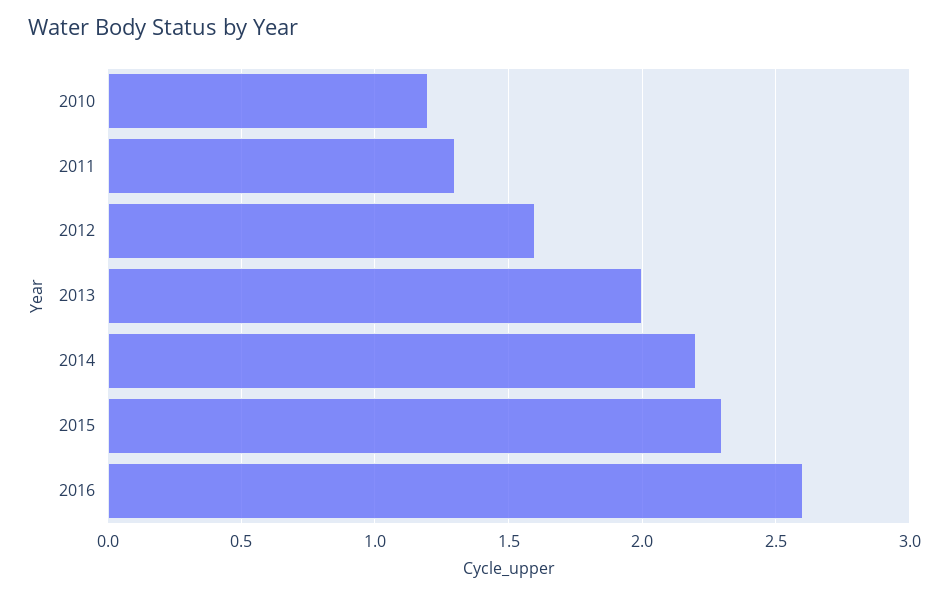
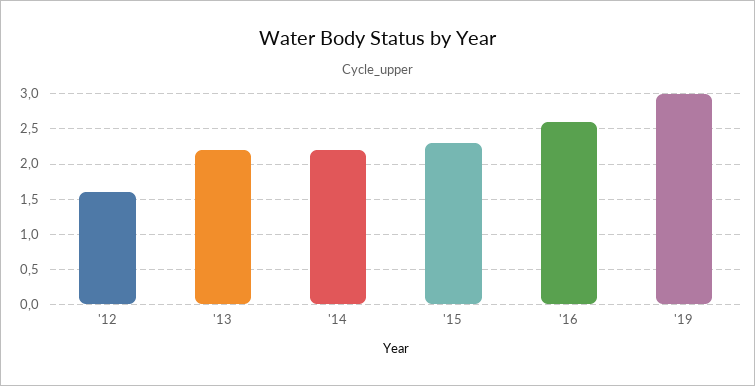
2010: 1.2 -> none
2011: 1.3 -> none
2013: 2 -> 2.2
'19: none -> 3

